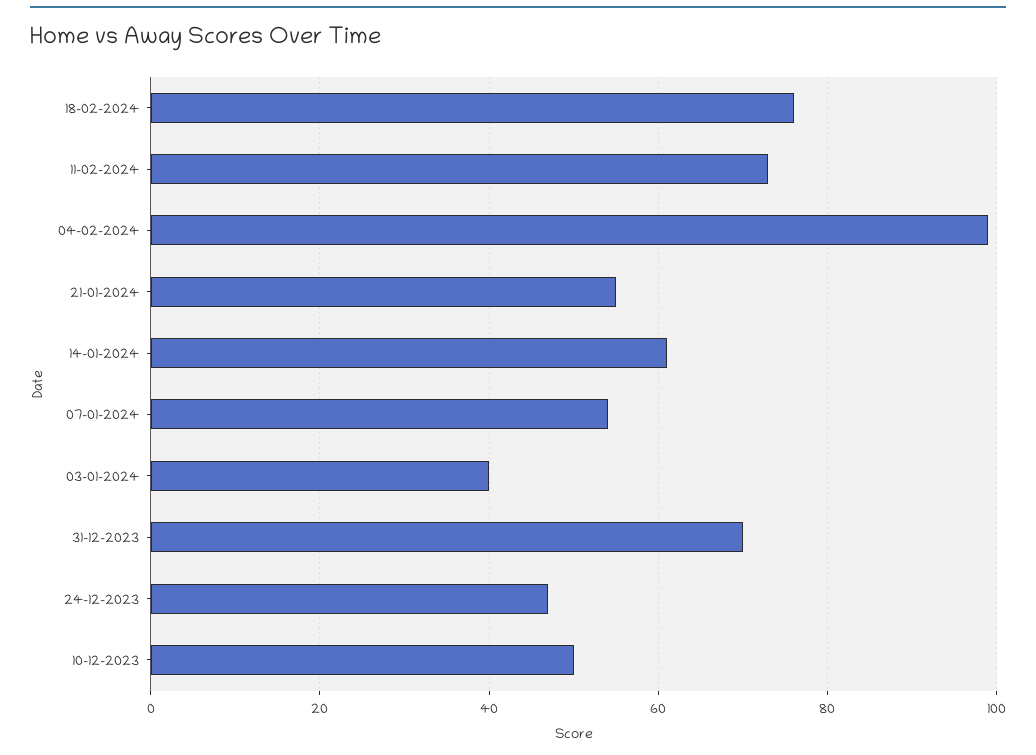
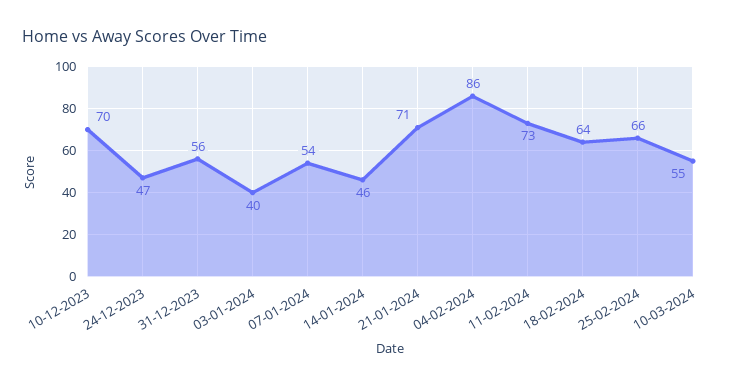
18-02-2024: 75 -> 64
04-02-2024: 100 -> 86
21-01-2024: 55 -> 71
14-01-2024: 60 -> 46
31-12-2023: 70 -> 56
10-12-2023: 50 -> 70
25-02-2024: none -> 66
10-03-2024: none -> 55

